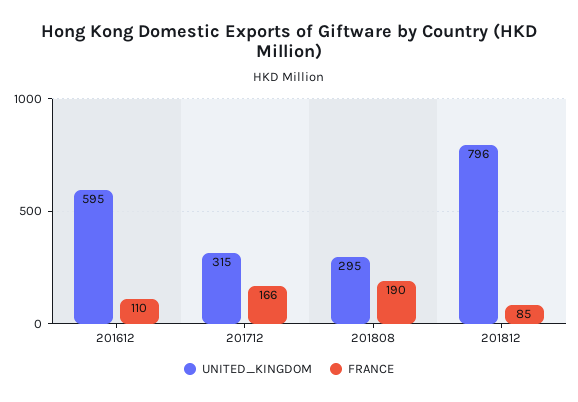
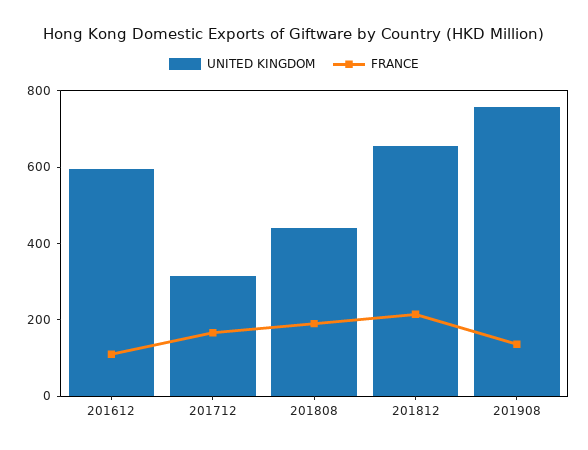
UNITED_KINGDOM, 201808: 295 -> 450
UNITED_KINGDOM, 201812: 796 -> 650
FRANCE, 201812: 85 -> 200
UNITED_KINGDOM, 201908: none -> 750
FRANCE, 201908: none -> 150

